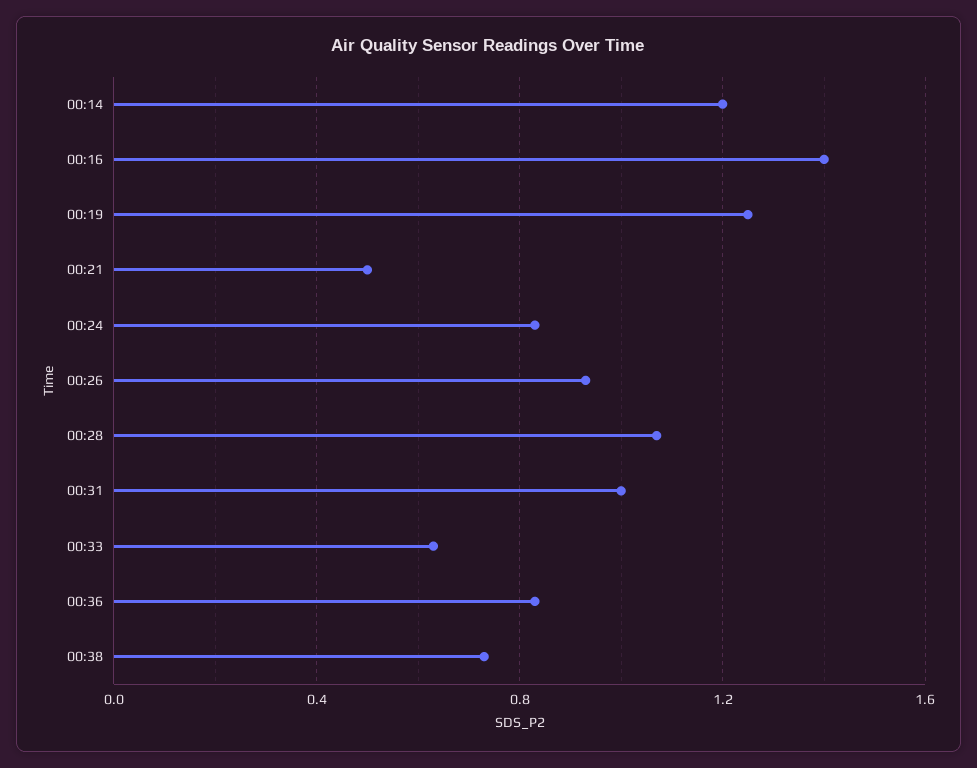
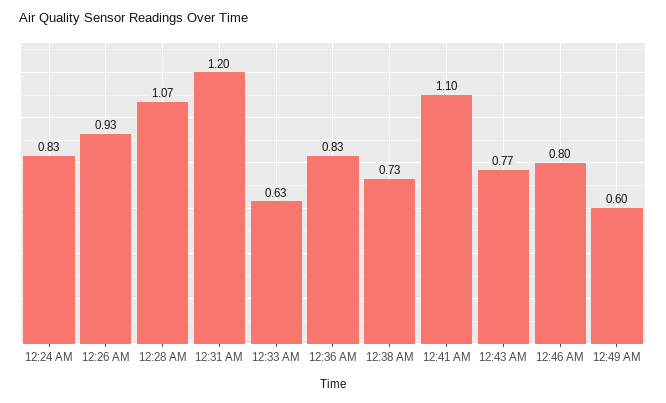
00:14: 1.2 -> none
00:16: 1.4 -> none
00:19: 1.25 -> none
00:21: 0.5 -> none
00:31: 1 -> 1.2
12:41 AM: none -> 1.1
12:43 AM: none -> 0.77
12:46 AM: none -> 0.8
12:49 AM: none -> 0.6

